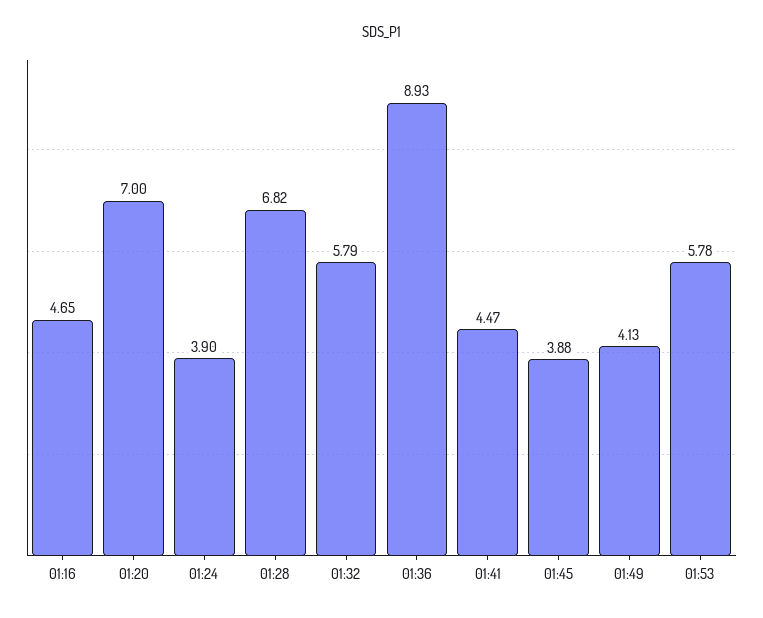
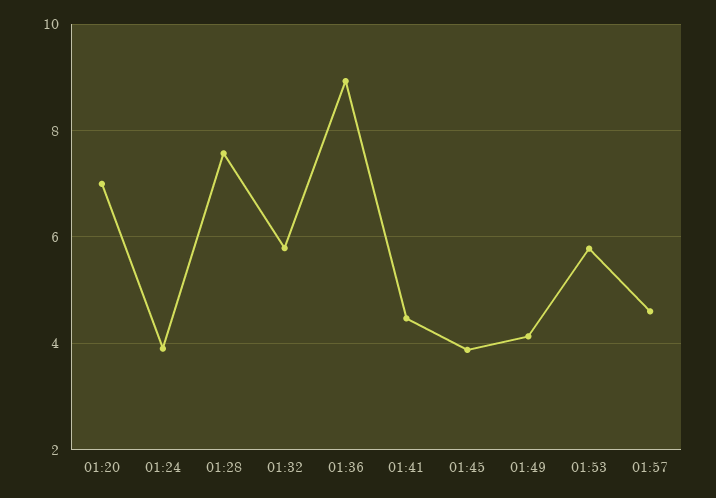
01:16: 4.65 -> none
01:28: 6.82 -> 7.6
01:57: none -> 4.6

